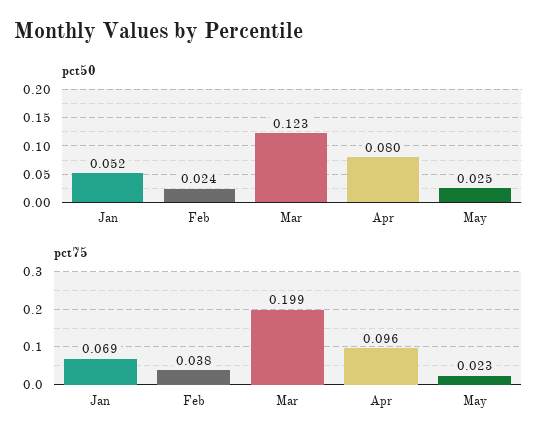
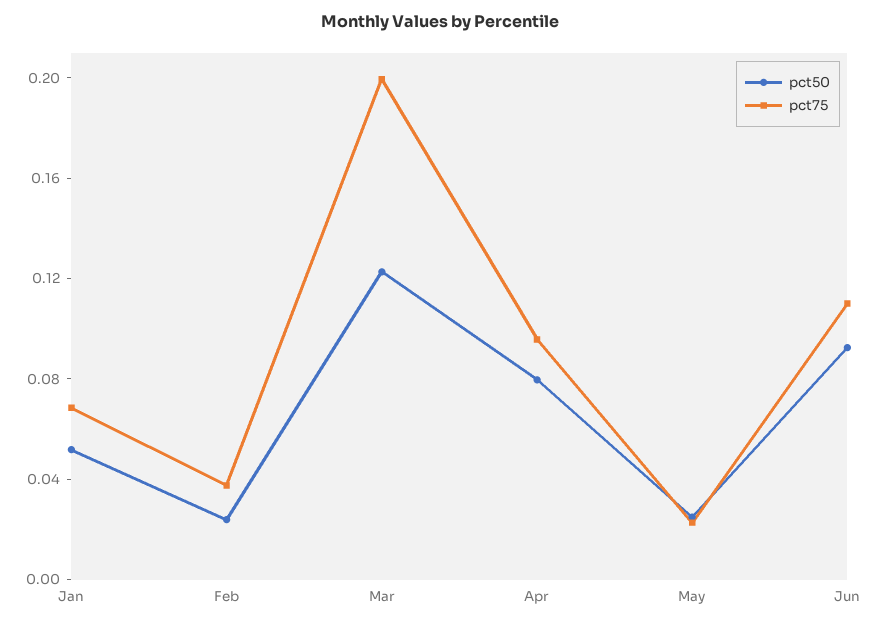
pct50, Jun: none -> 0.09
pct75, Jun: none -> 0.11

